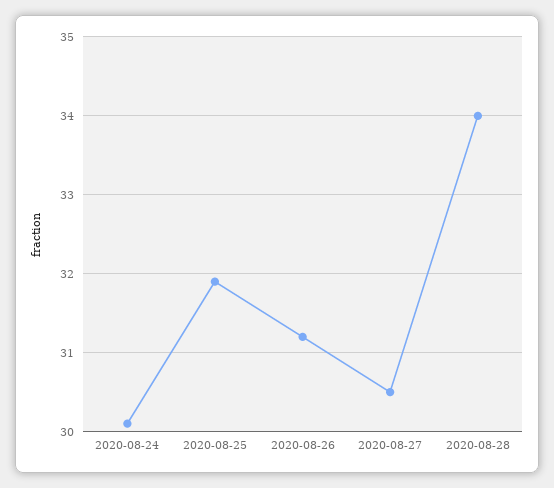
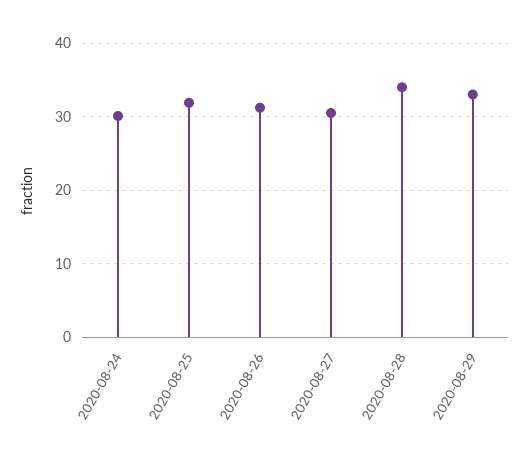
2020-08-29: none -> 33

